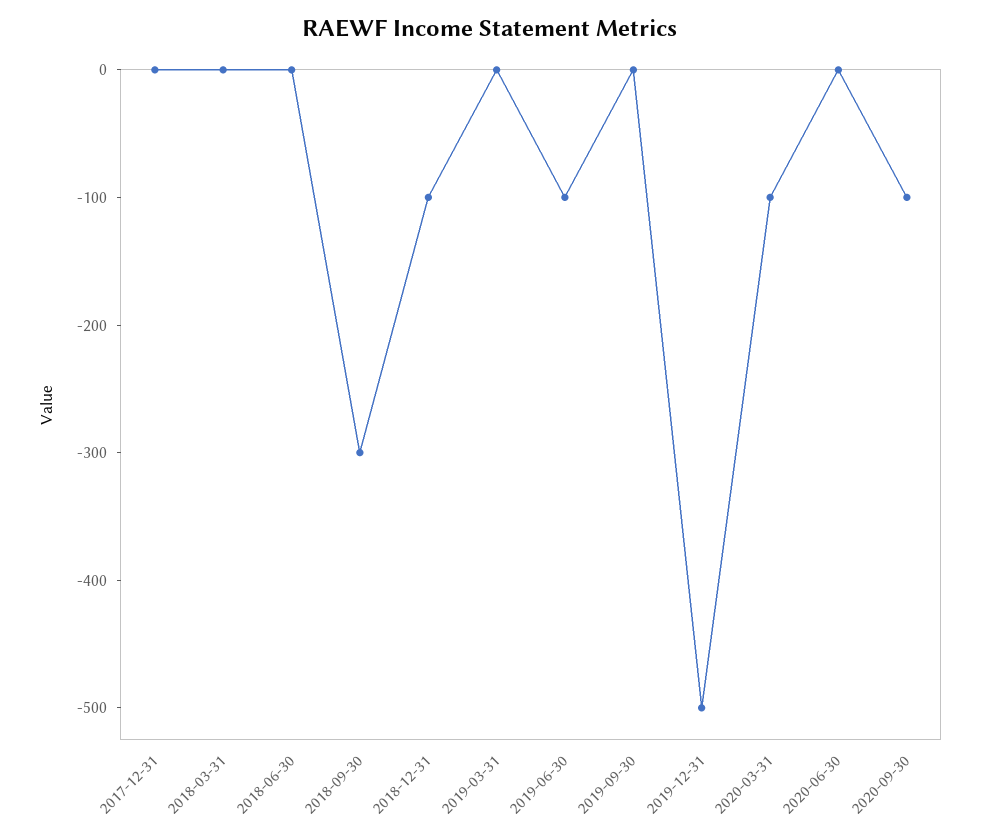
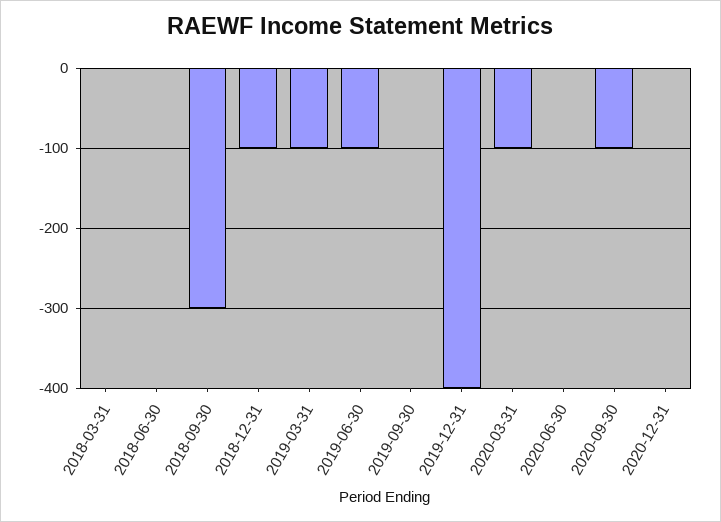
2017-12-31: 0 -> none
2019-03-31: 0 -> -100
2019-12-31: -500 -> -400
2020-12-31: none -> 0

